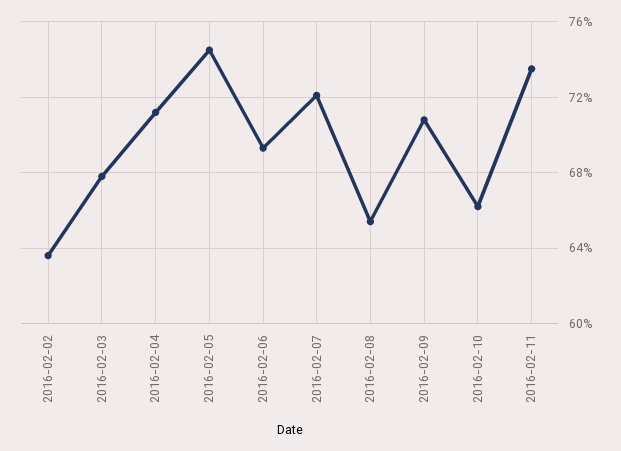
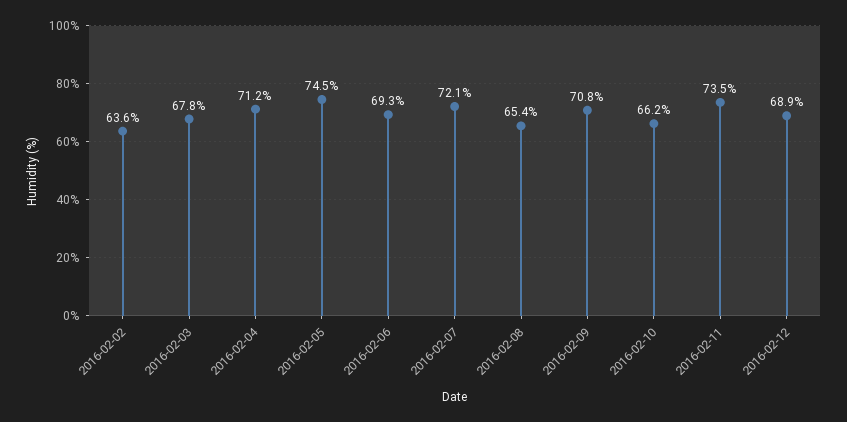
2016-02-12: none -> 68.9

